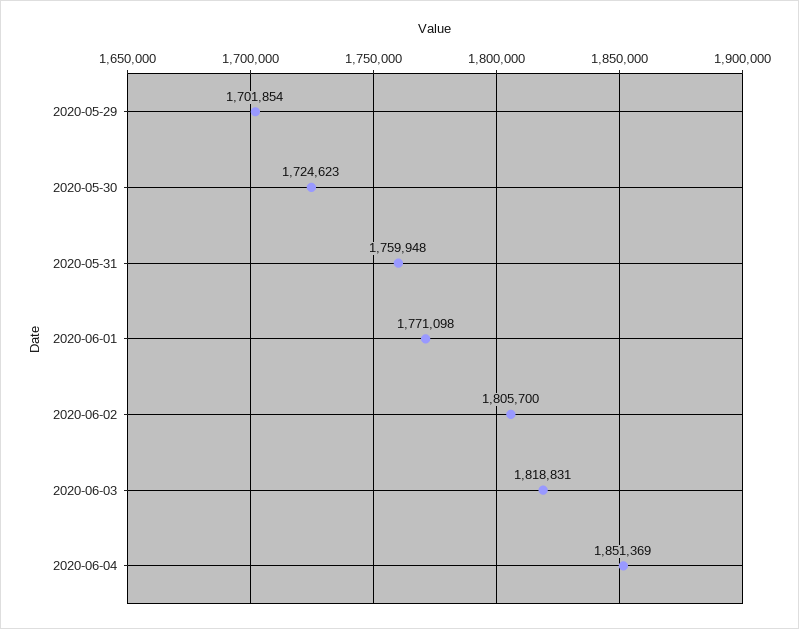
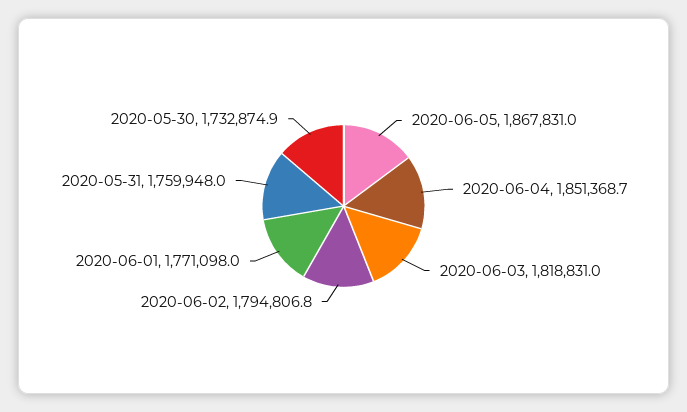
2020-05-29: 1701854 -> none
2020-05-30: 1724623 -> 1732874.9
2020-06-02: 1805700 -> 1794806.8
2020-06-05: none -> 1867831

